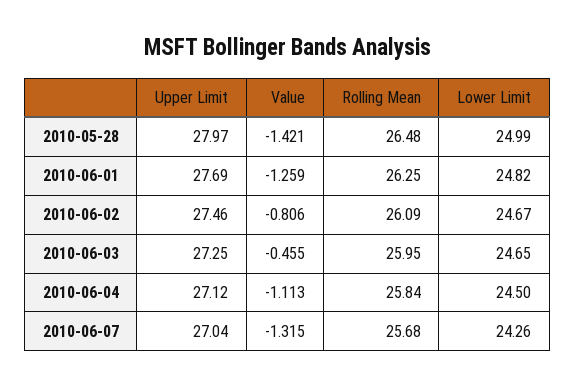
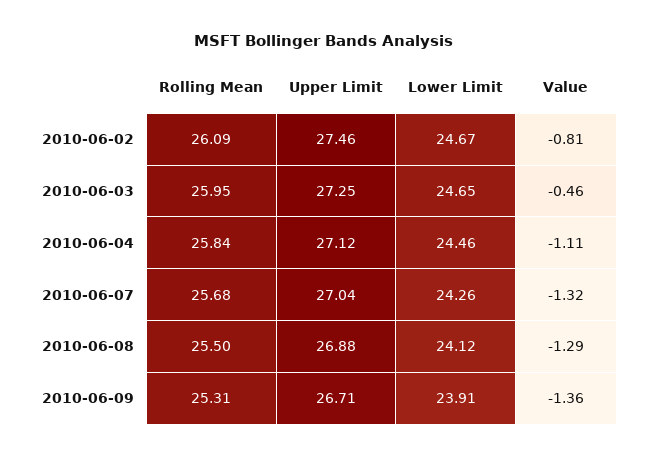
Upper Limit, 2010-05-28: 27.97 -> none
Value, 2010-05-28: -1.421 -> none
Rolling Mean, 2010-05-28: 26.48 -> none
Lower Limit, 2010-05-28: 24.99 -> none
Upper Limit, 2010-06-01: 27.69 -> none
Value, 2010-06-01: -1.259 -> none
Rolling Mean, 2010-06-01: 26.25 -> none
Lower Limit, 2010-06-01: 24.82 -> none
Lower Limit, 2010-06-04: 24.5 -> 24.46
Rolling Mean, 2010-06-08: none -> 25.5
Upper Limit, 2010-06-08: none -> 26.88
Lower Limit, 2010-06-08: none -> 24.12
Value, 2010-06-08: none -> -1.29
Rolling Mean, 2010-06-09: none -> 25.31
Upper Limit, 2010-06-09: none -> 26.71
Lower Limit, 2010-06-09: none -> 23.91
Value, 2010-06-09: none -> -1.36

